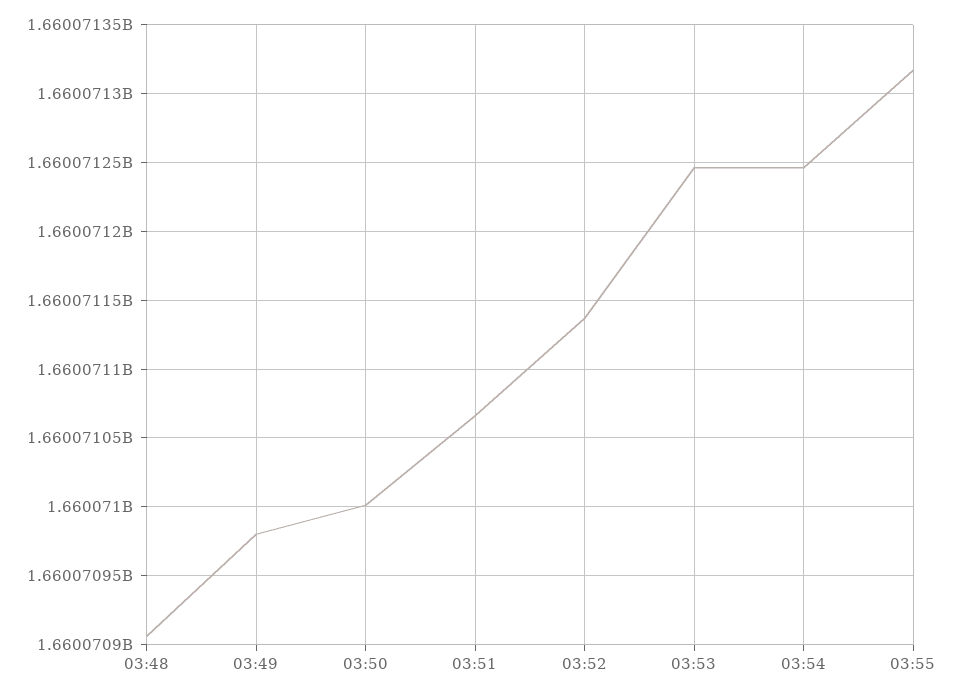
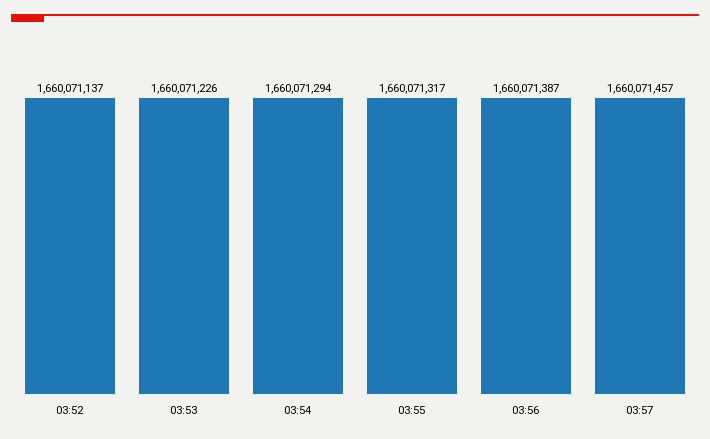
03:48: 1660070905 -> none
03:49: 1660070980 -> none
03:50: 1660071000 -> none
03:51: 1660071065 -> none
03:53: 1660071245 -> 1660071226
03:54: 1660071245 -> 1660071294
03:56: none -> 1660071387
03:57: none -> 1660071457

